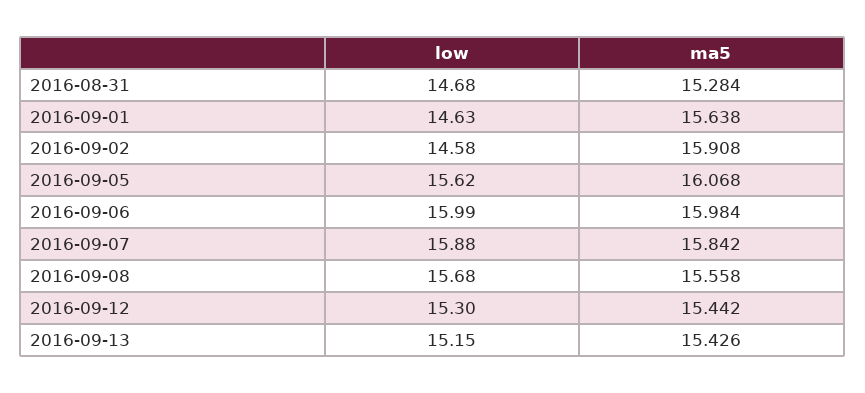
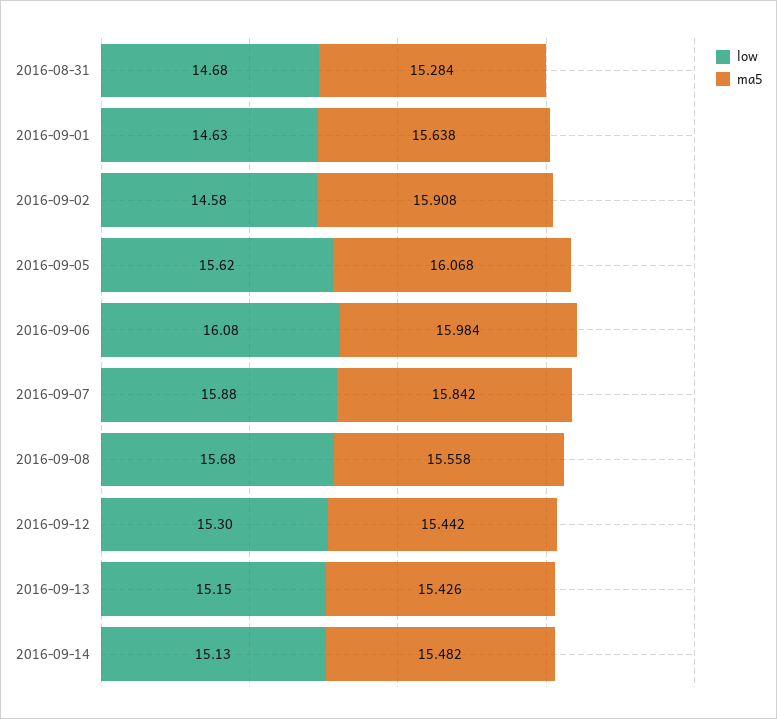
low, 2016-09-06: 15.99 -> 16.08
low, 2016-09-14: none -> 15.13
ma5, 2016-09-14: none -> 15.482

